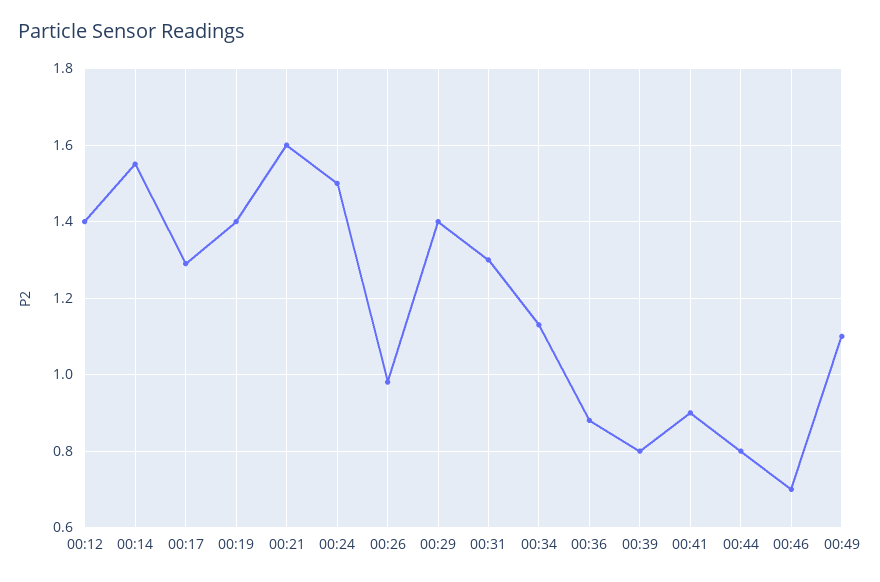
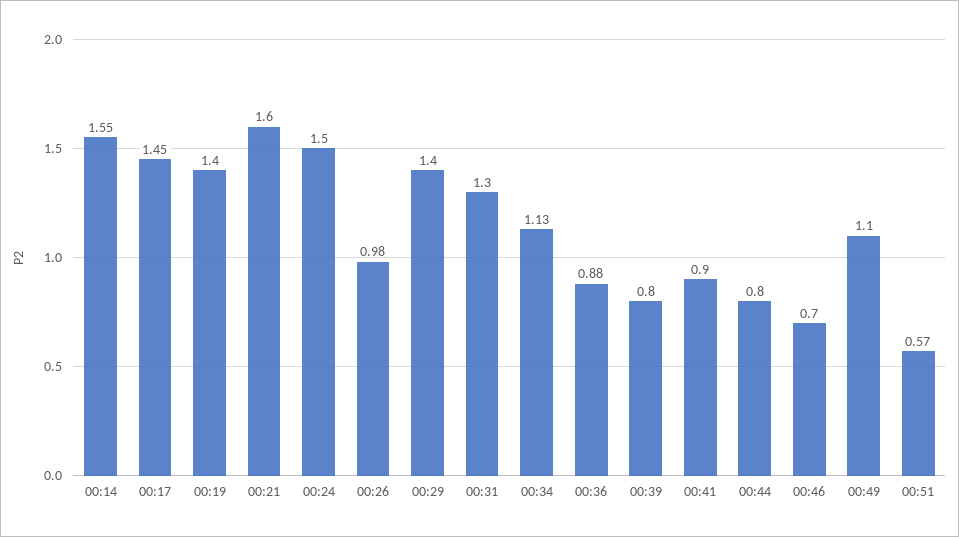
00:12: 1.4 -> none
00:17: 1.3 -> 1.45
00:51: none -> 0.57

